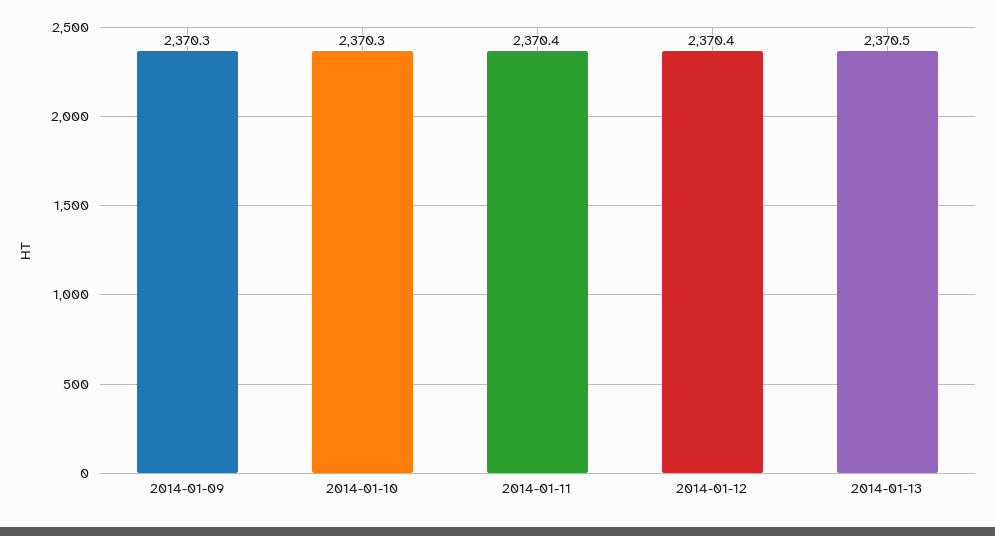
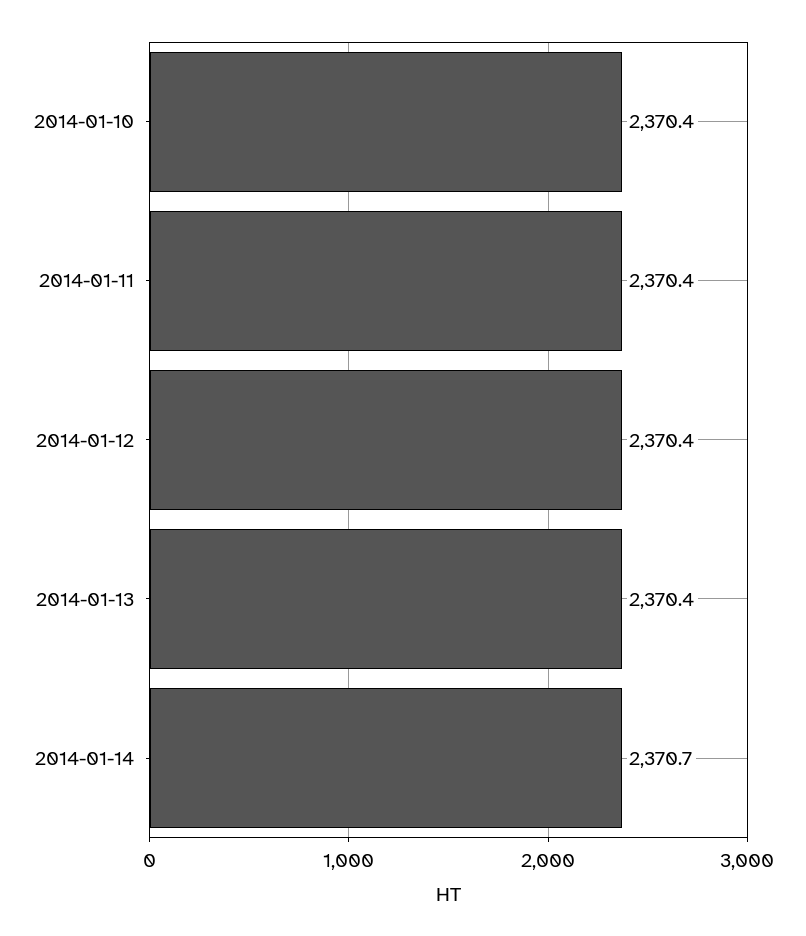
2014-01-09: 2370.3 -> none
2014-01-10: 2370.3 -> 2370.4
2014-01-13: 2370.5 -> 2370.4
2014-01-14: none -> 2370.7

